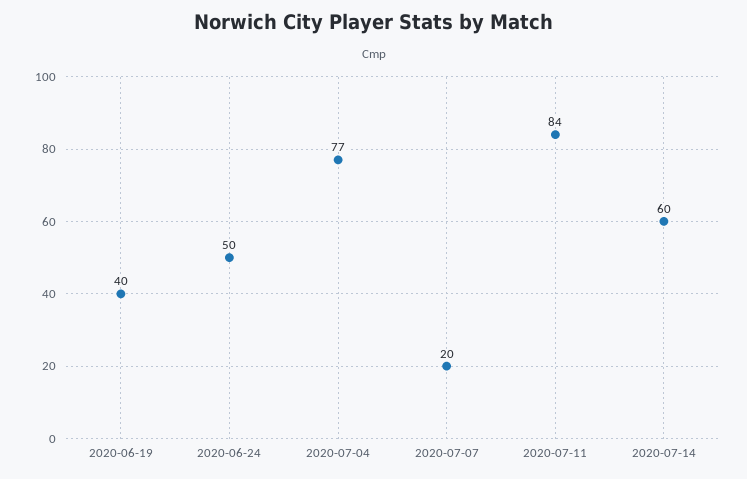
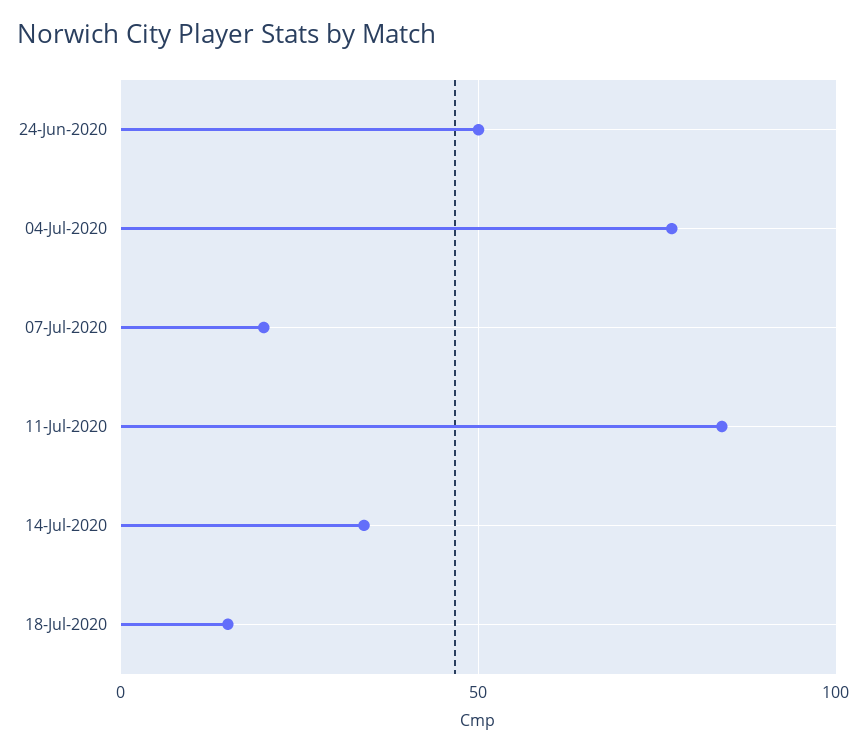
2020-06-19: 40 -> none
2020-07-14: 60 -> 35
18-Jul-2020: none -> 15

